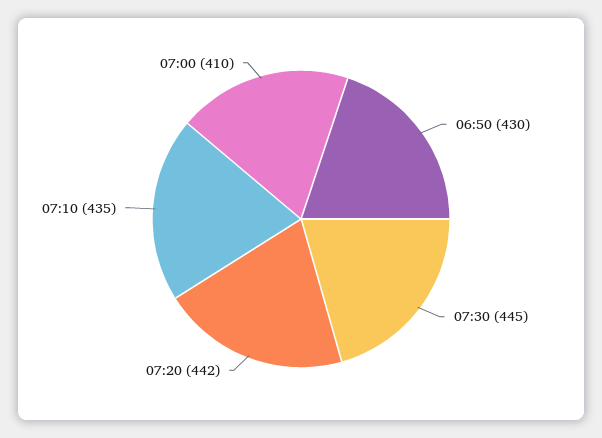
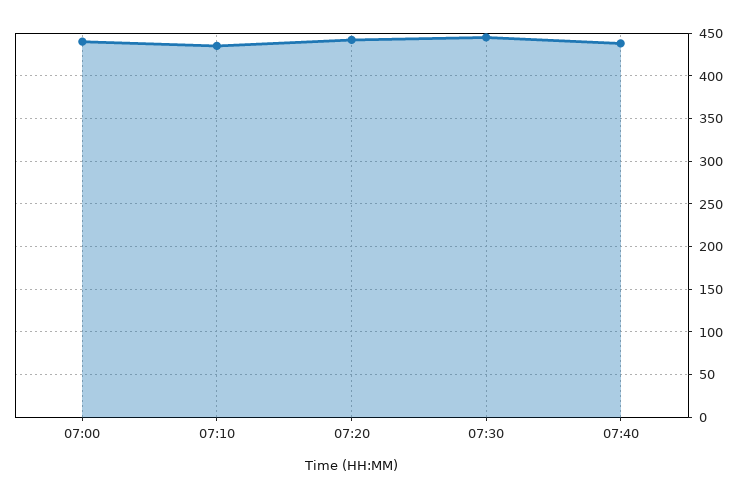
06:50: 430 -> none
07:00: 410 -> 440
07:40: none -> 440

